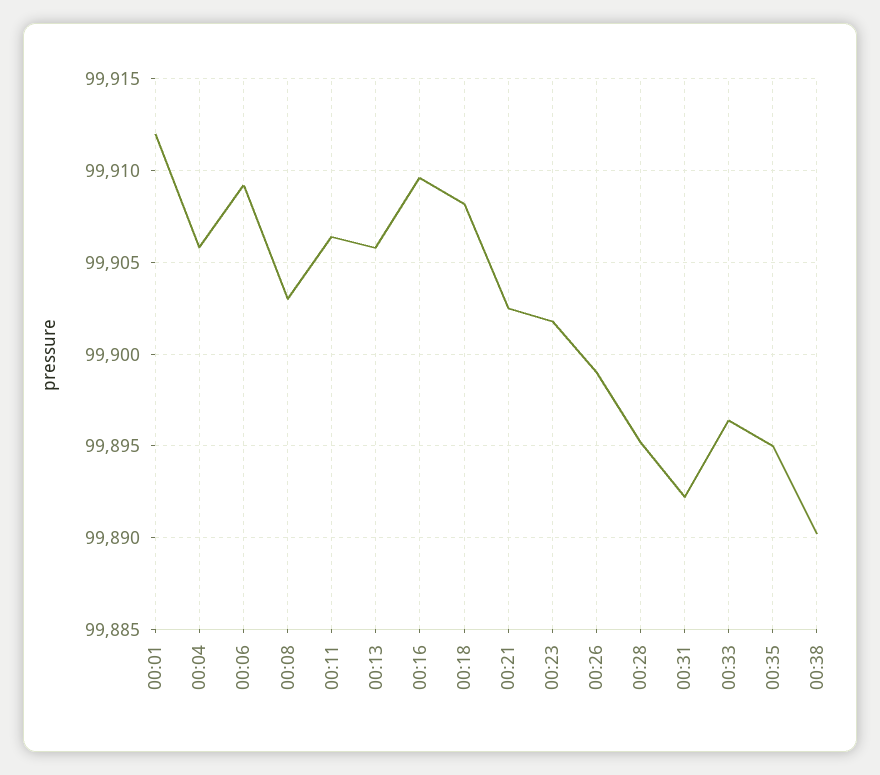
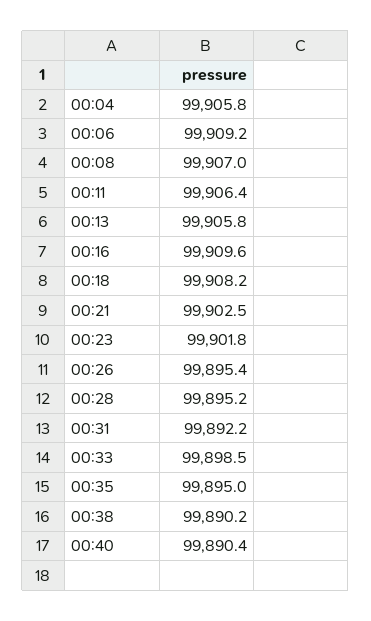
00:01: 99912 -> none
00:08: 99903 -> 99907
00:26: 99899 -> 99895.4
00:33: 99896.5 -> 99898.5
00:40: none -> 99890.4

